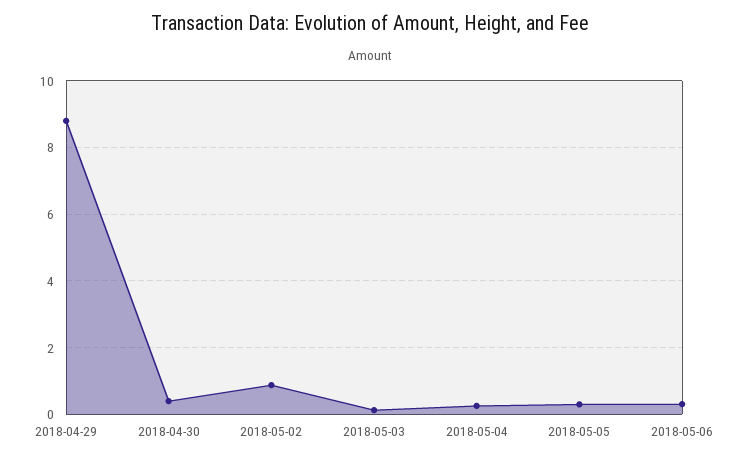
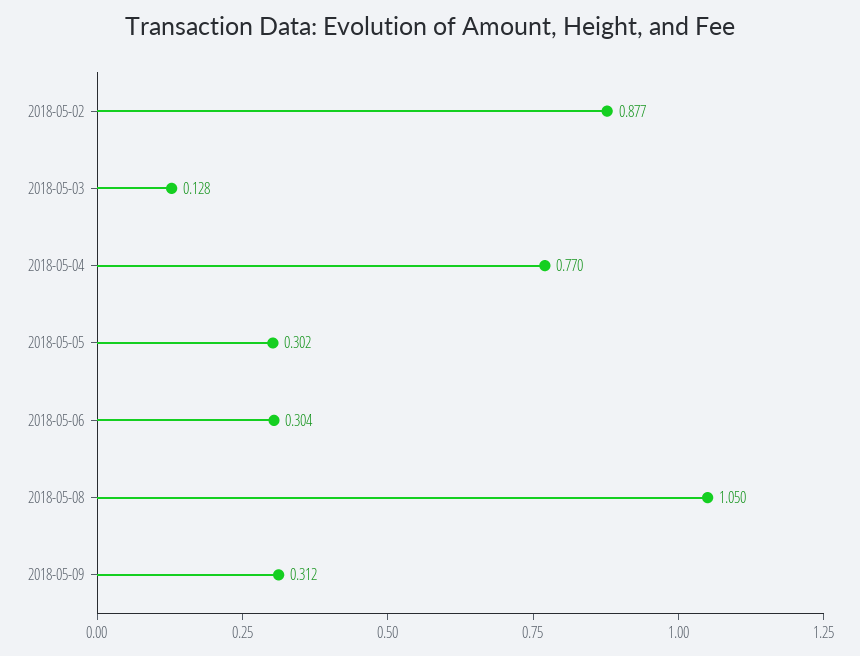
2018-04-29: 8.8 -> none
2018-04-30: 0.4 -> none
2018-05-04: 0.2 -> 0.77
2018-05-08: none -> 1.05
2018-05-09: none -> 0.312

